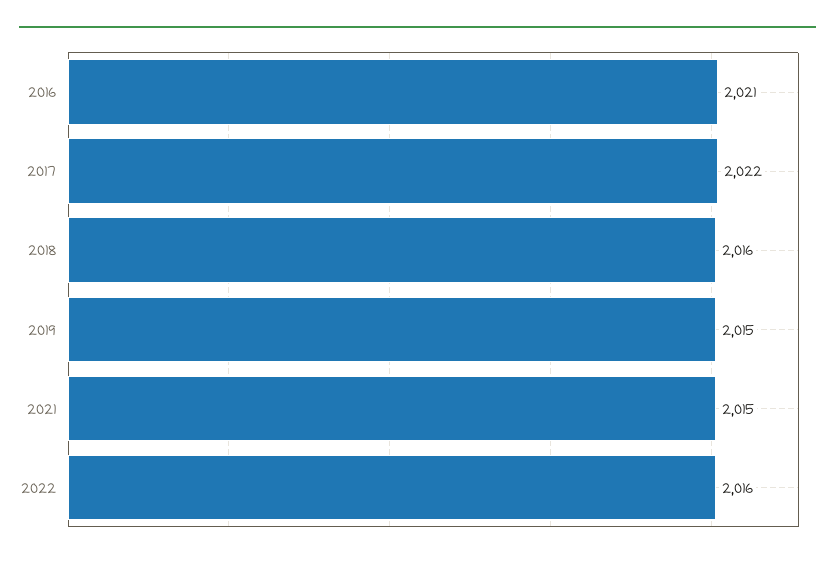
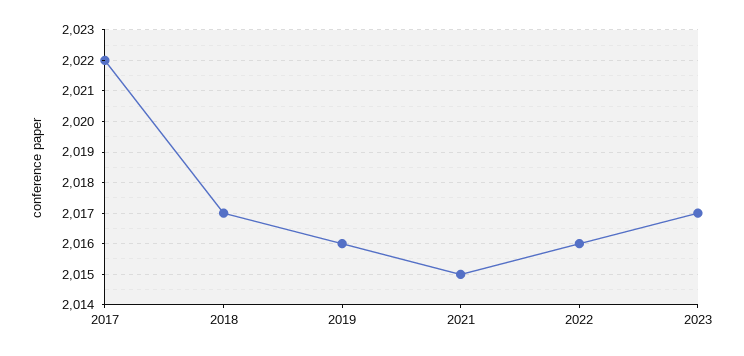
2016: 2021 -> none
2018: 2016 -> 2017
2019: 2015 -> 2016
2023: none -> 2017

